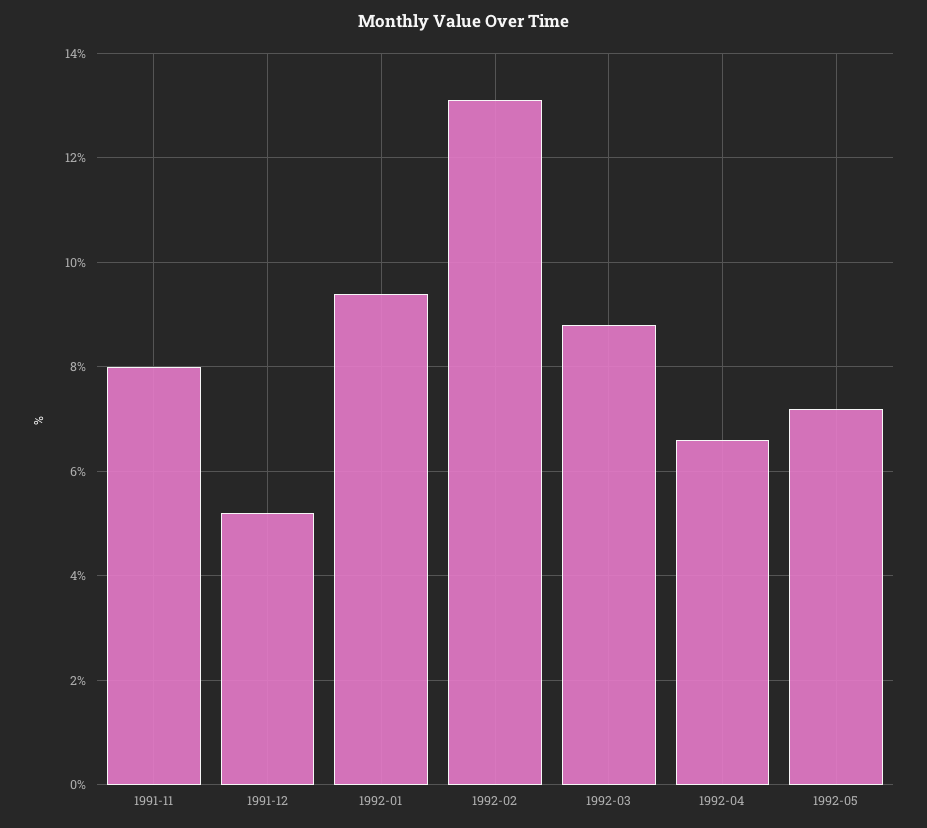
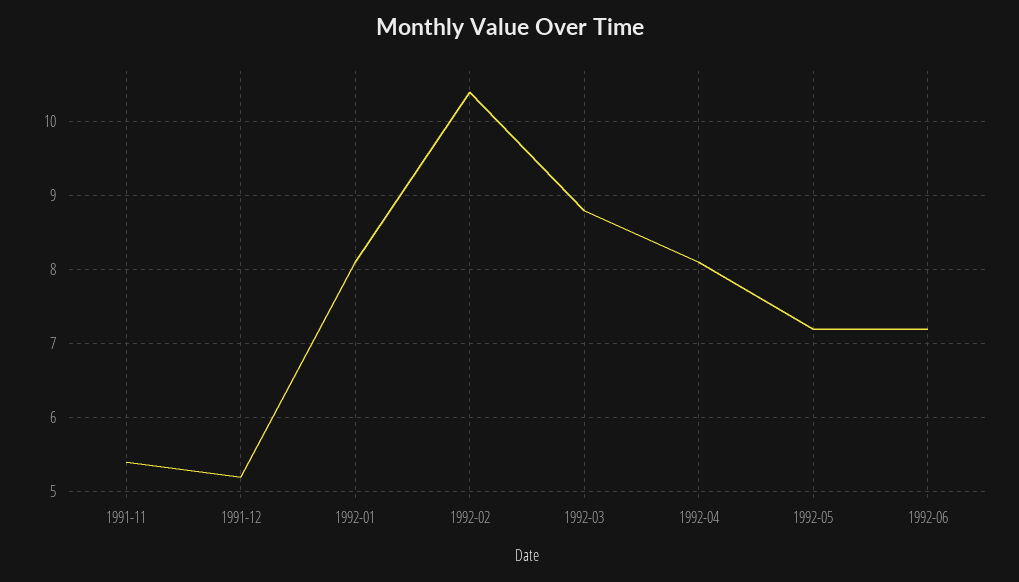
1991-11: 8 -> 5.4
1992-01: 9.5 -> 8.1
1992-02: 13 -> 10.4
1992-04: 6.5 -> 8.1
1992-06: none -> 7.2

